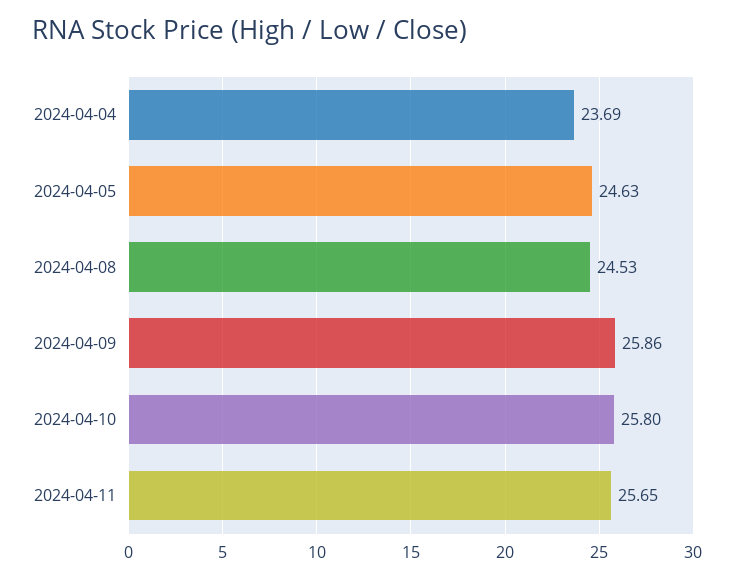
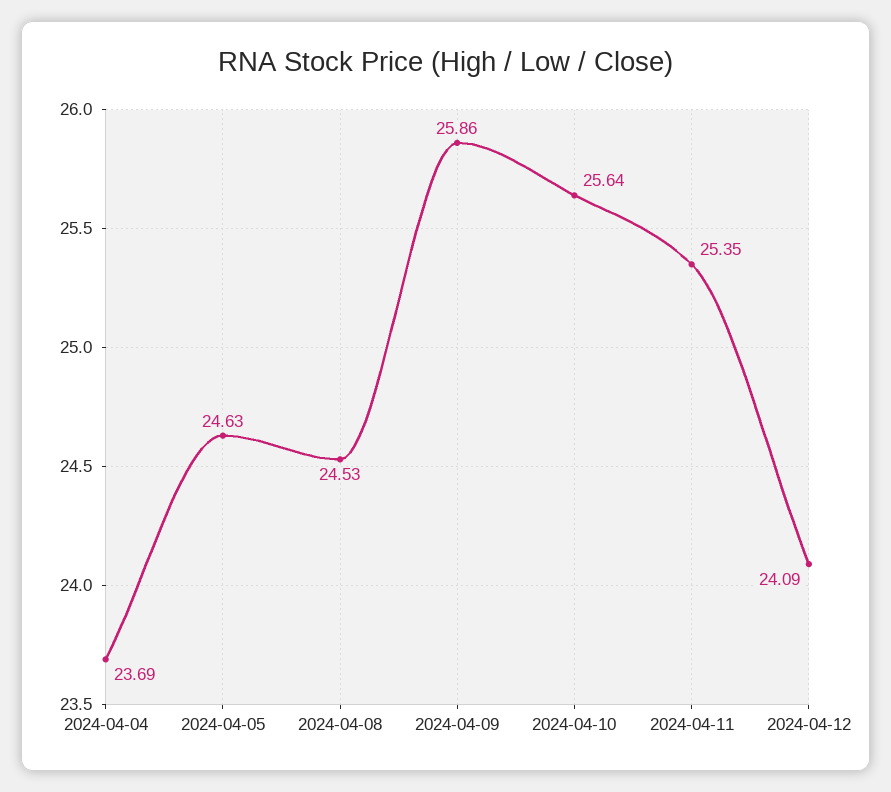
2024-04-10: 25.8 -> 25.64
2024-04-11: 25.65 -> 25.35
2024-04-12: none -> 24.09

